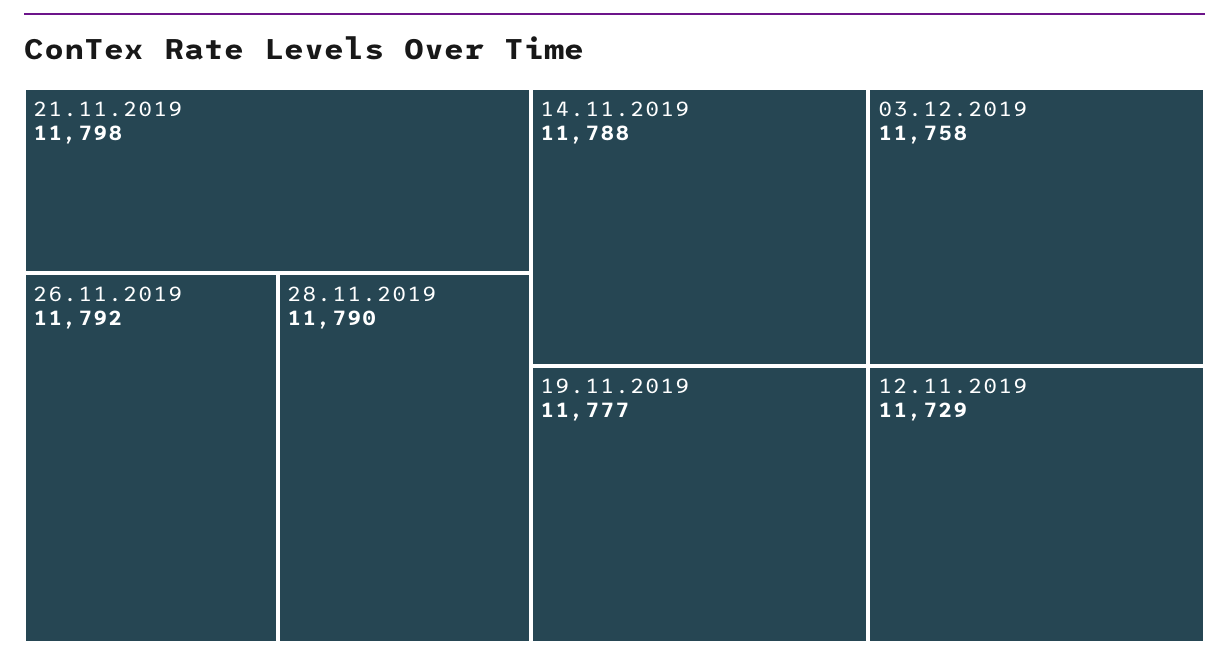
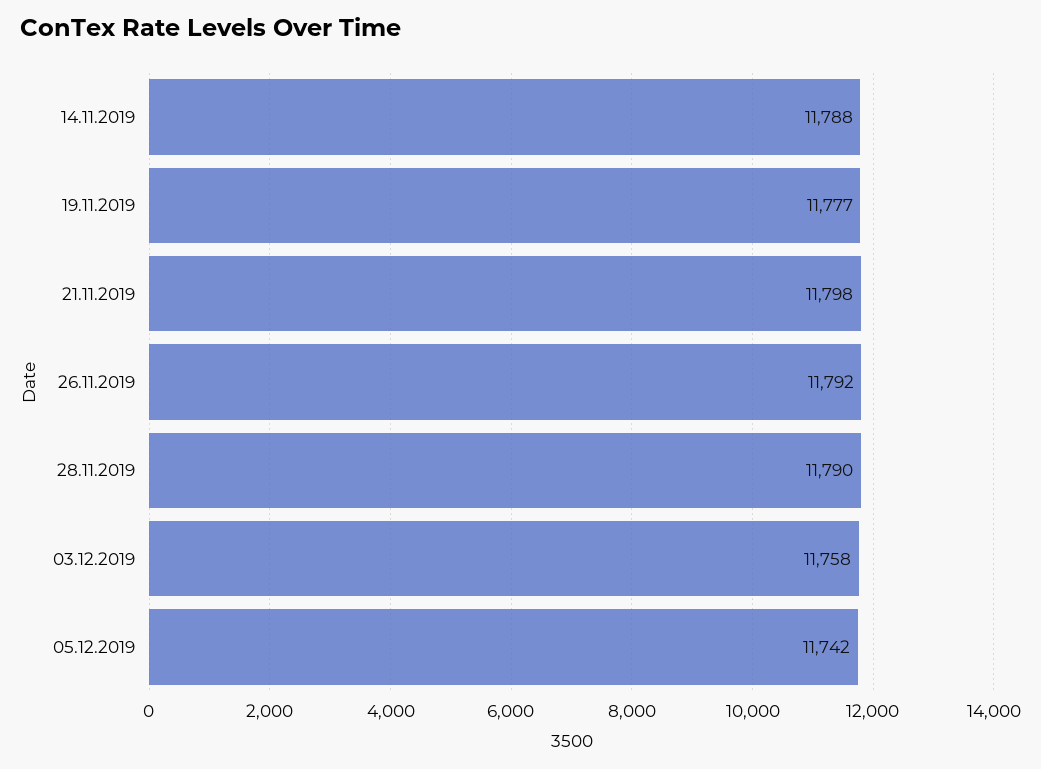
12.11.2019: 11729 -> none
05.12.2019: none -> 11742

